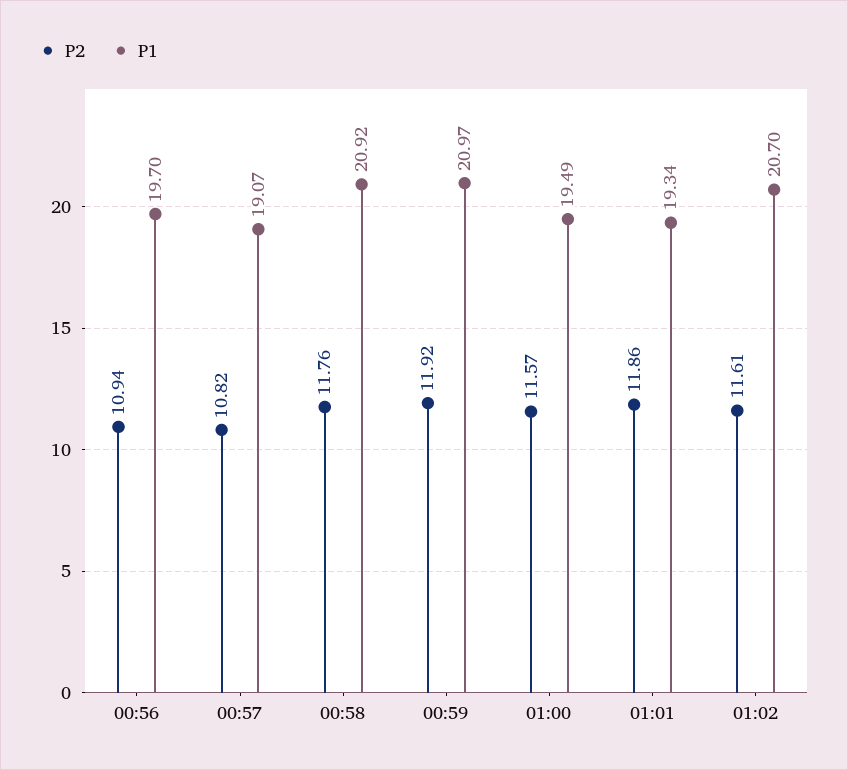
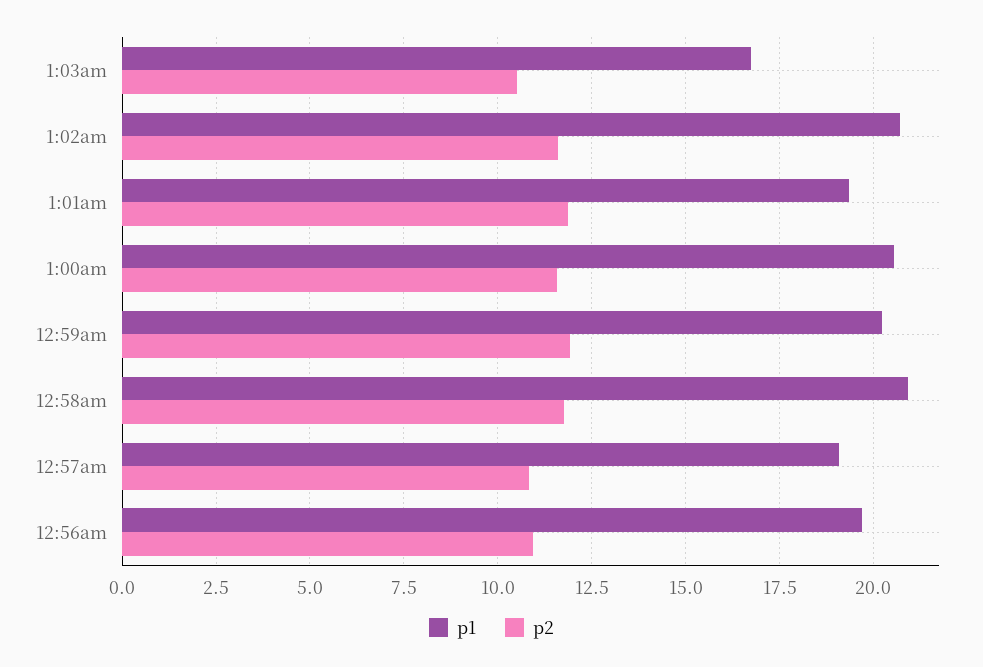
P1, 00:59: 20.97 -> 20.25
P1, 01:00: 19.49 -> 20.5
P1, 1:03am: none -> 16.75
P2, 1:03am: none -> 10.5

